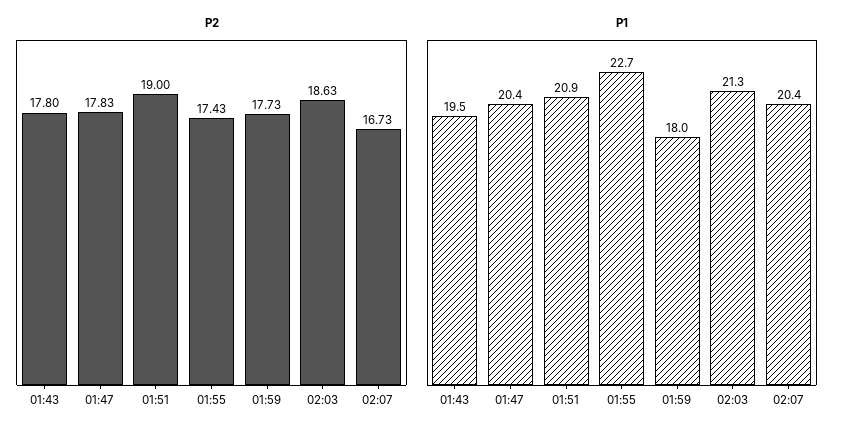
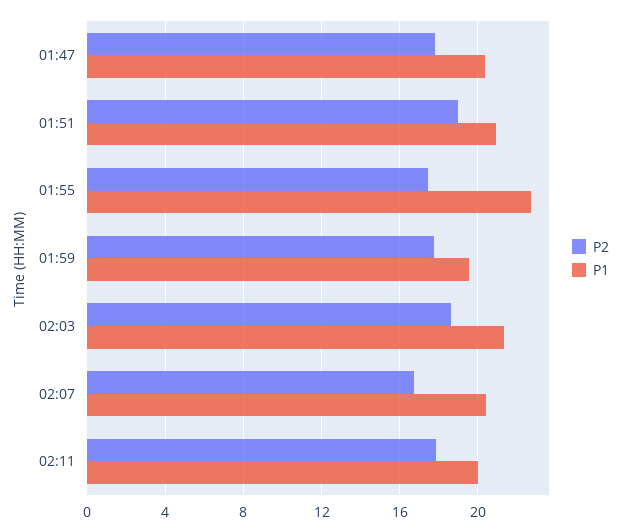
P2, 01:43: 17.8 -> none
P1, 01:43: 19.5 -> none
P1, 01:59: 18 -> 19.5
P2, 02:11: none -> 18
P1, 02:11: none -> 20

